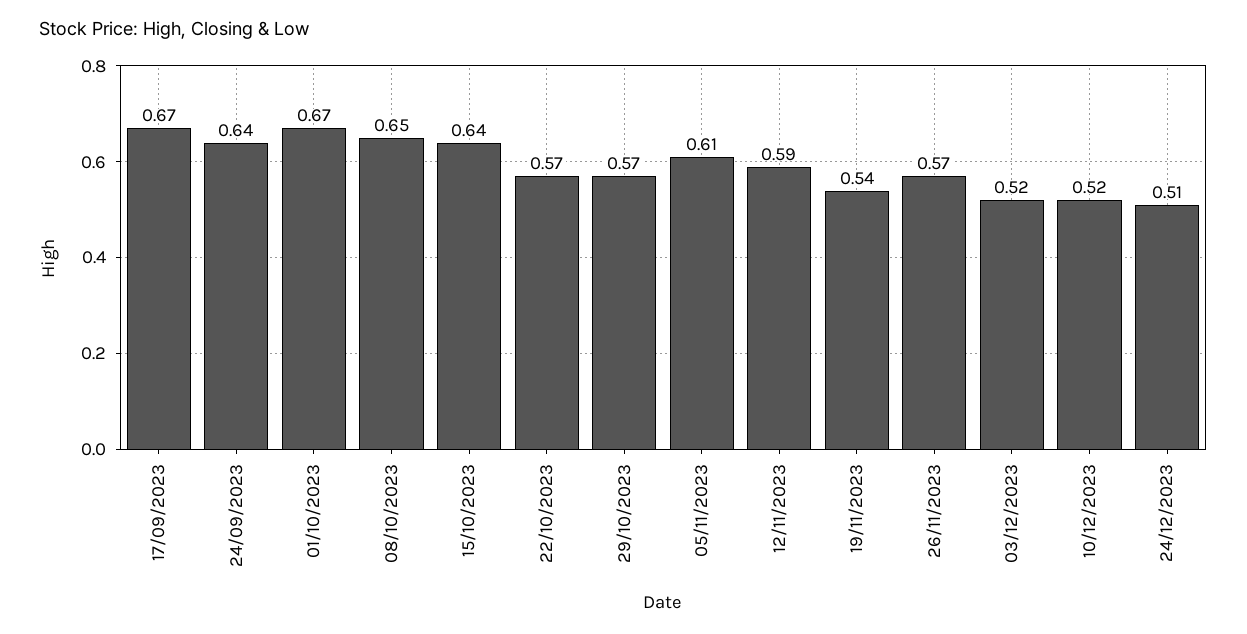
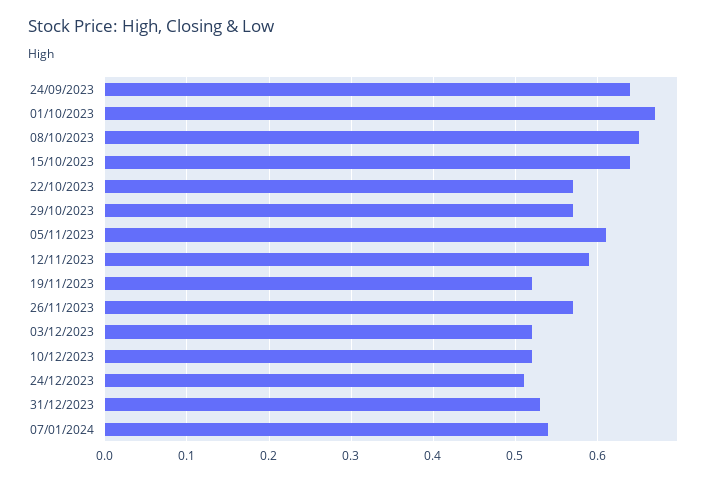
17/09/2023: 0.67 -> none
19/11/2023: 0.54 -> 0.52
31/12/2023: none -> 0.53
07/01/2024: none -> 0.54

